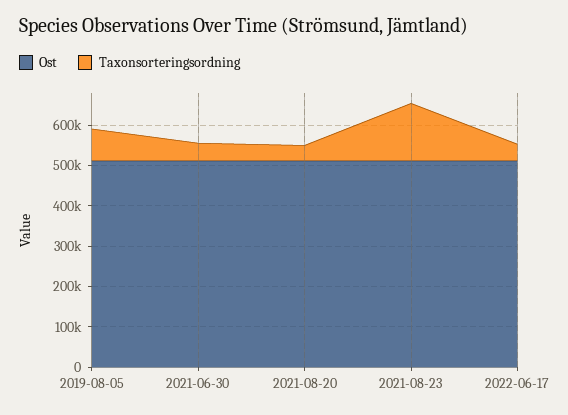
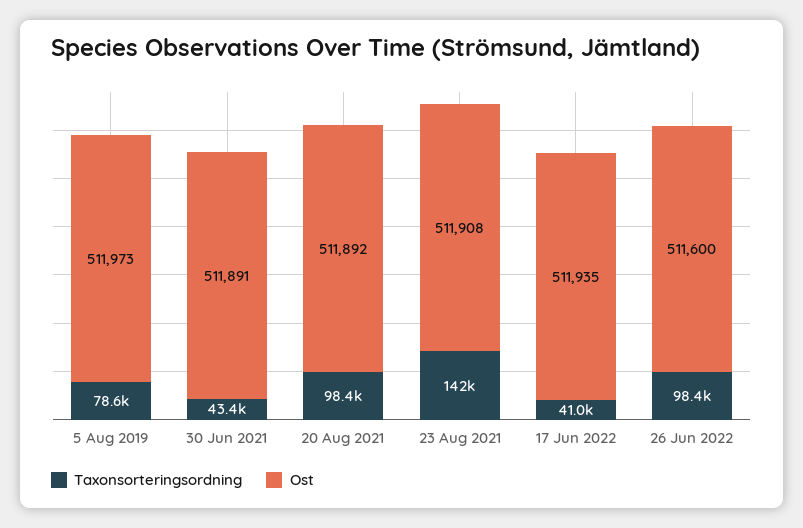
Taxonsorteringsordning, 2021-08-20: 40000 -> 98400
Taxonsorteringsordning, 26 Jun 2022: none -> 98400
Ost, 26 Jun 2022: none -> 511600

